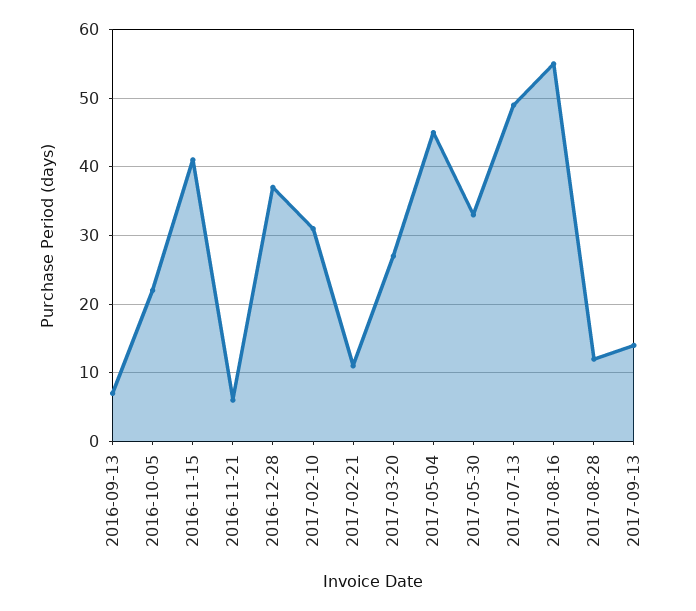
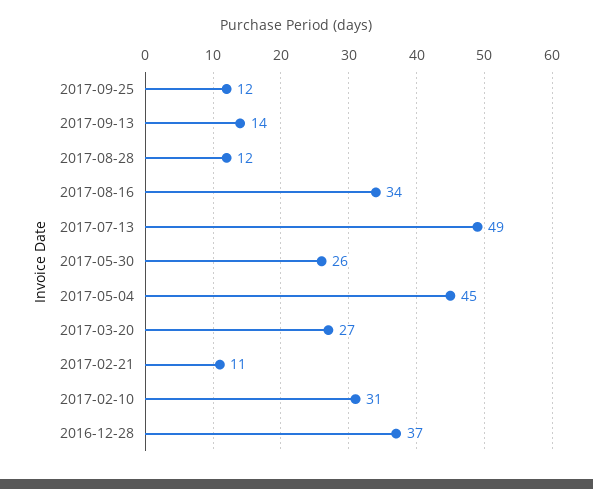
2016-09-13: 7 -> none
2016-10-05: 22 -> none
2016-11-15: 41 -> none
2016-11-21: 6 -> none
2017-05-30: 33 -> 26
2017-08-16: 55 -> 34
2017-09-25: none -> 12

